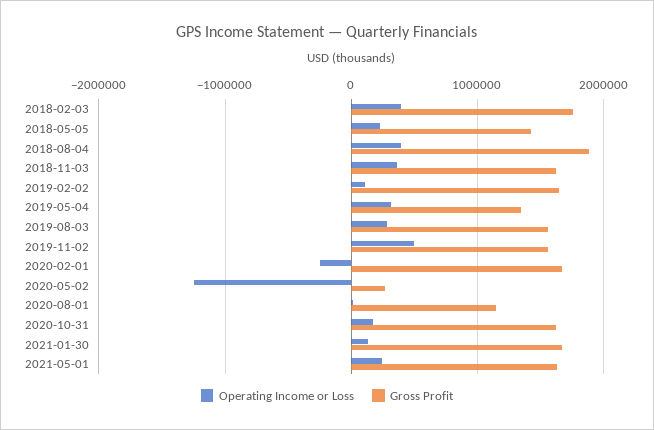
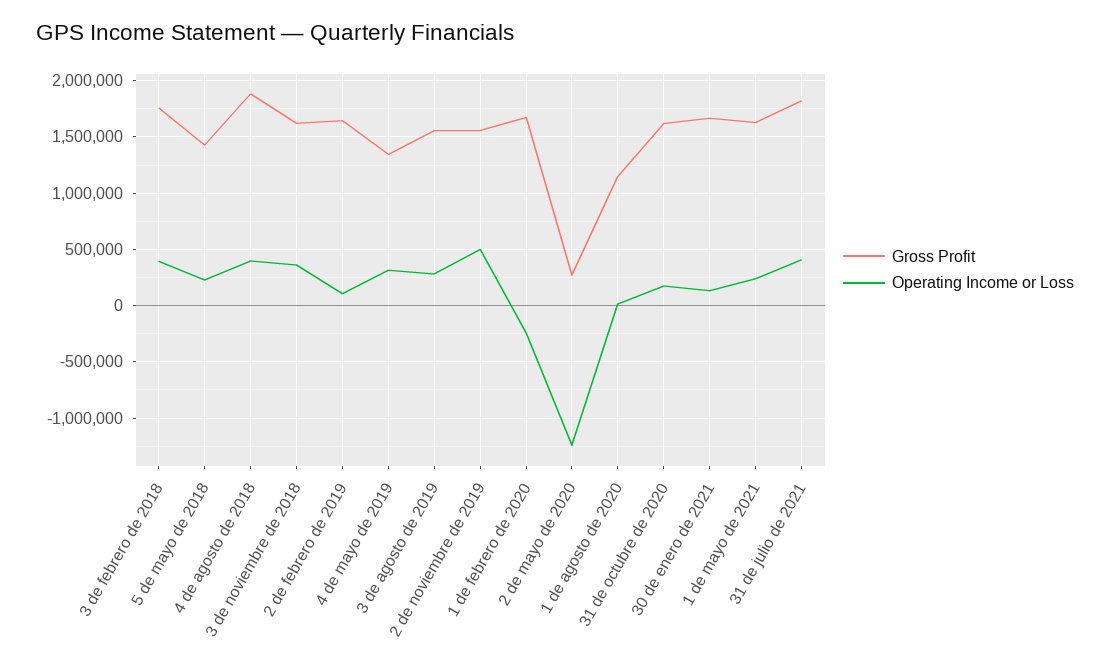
Gross Profit, 31 de julio de 2021: none -> 1800000
Operating Income or Loss, 31 de julio de 2021: none -> 400000

